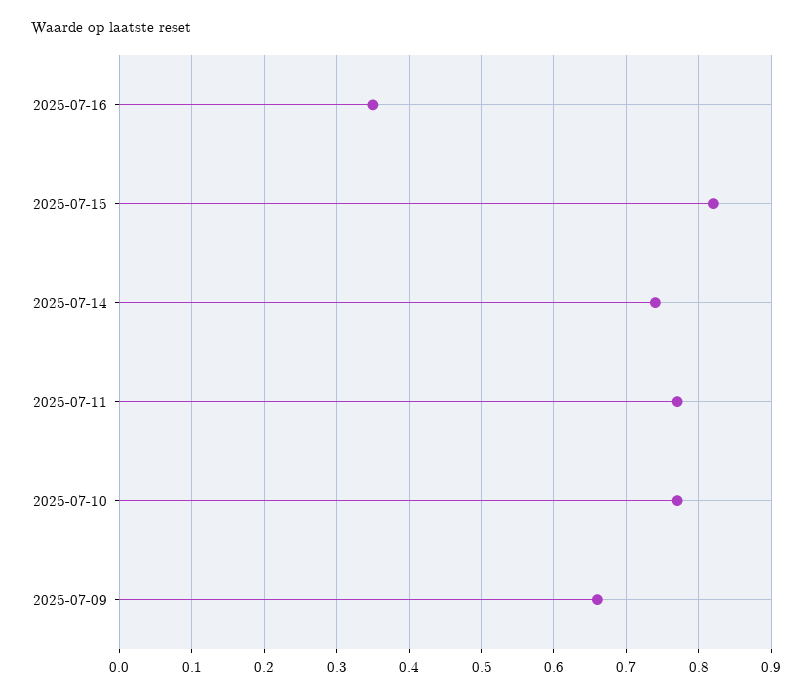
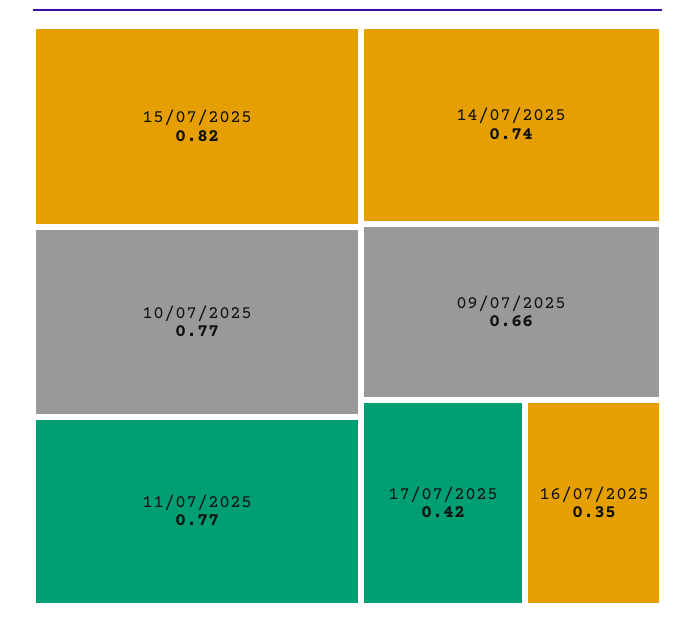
17/07/2025: none -> 0.42

